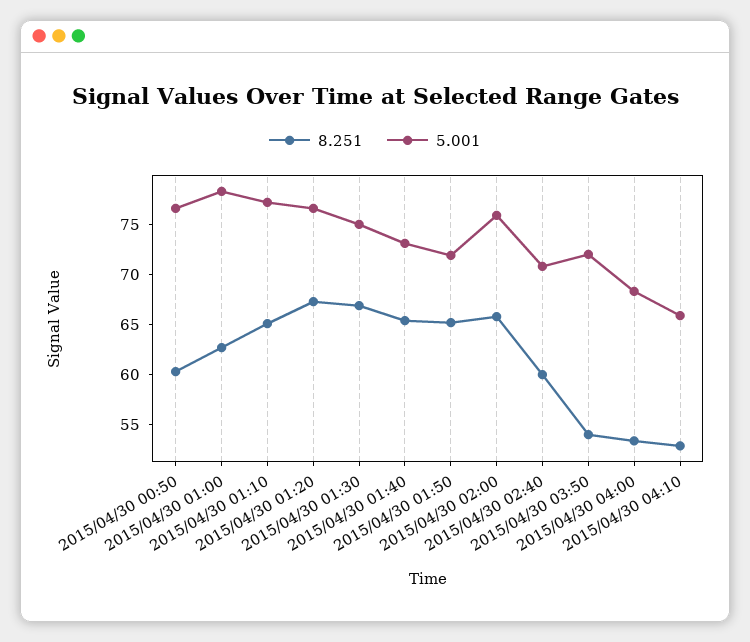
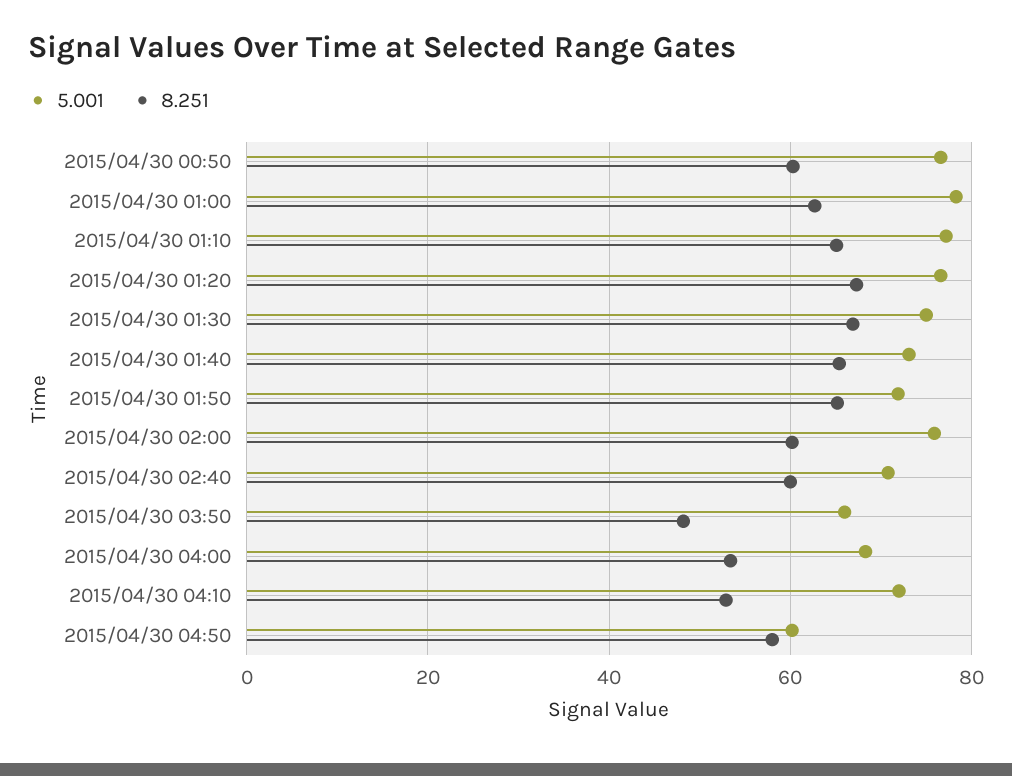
8.251, 2015/04/30 02:00: 66 -> 60
8.251, 2015/04/30 03:50: 54 -> 48
5.001, 2015/04/30 03:50: 72 -> 66
5.001, 2015/04/30 04:10: 66 -> 72
5.001, 2015/04/30 04:50: none -> 60
8.251, 2015/04/30 04:50: none -> 58

